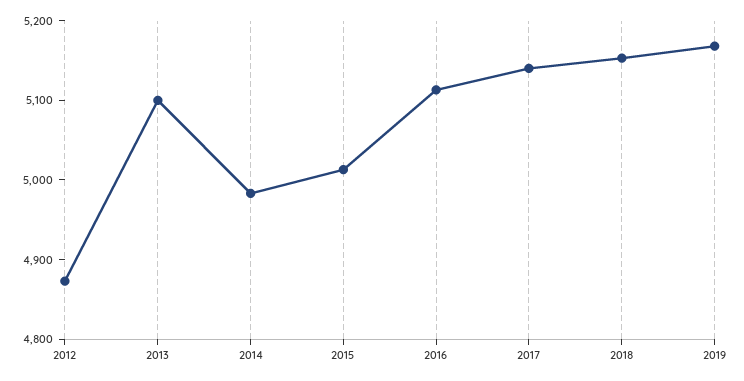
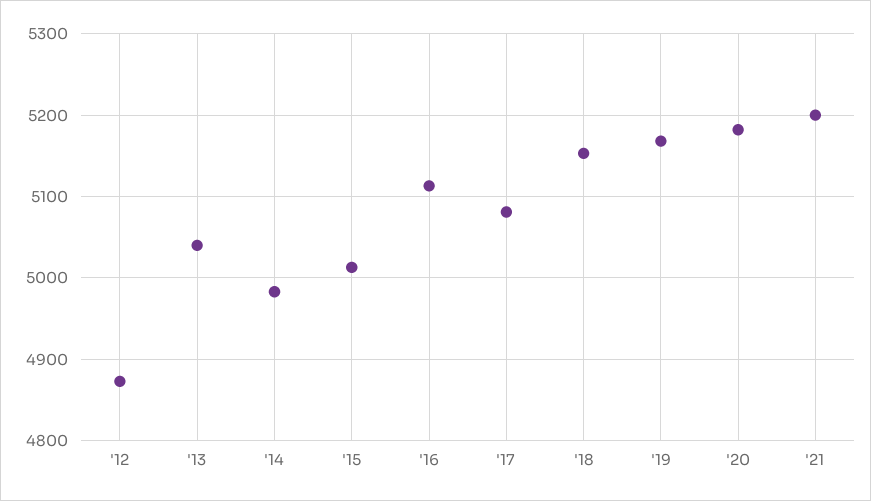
2013: 5100 -> 5040
2017: 5140 -> 5080
'20: none -> 5180
'21: none -> 5200

